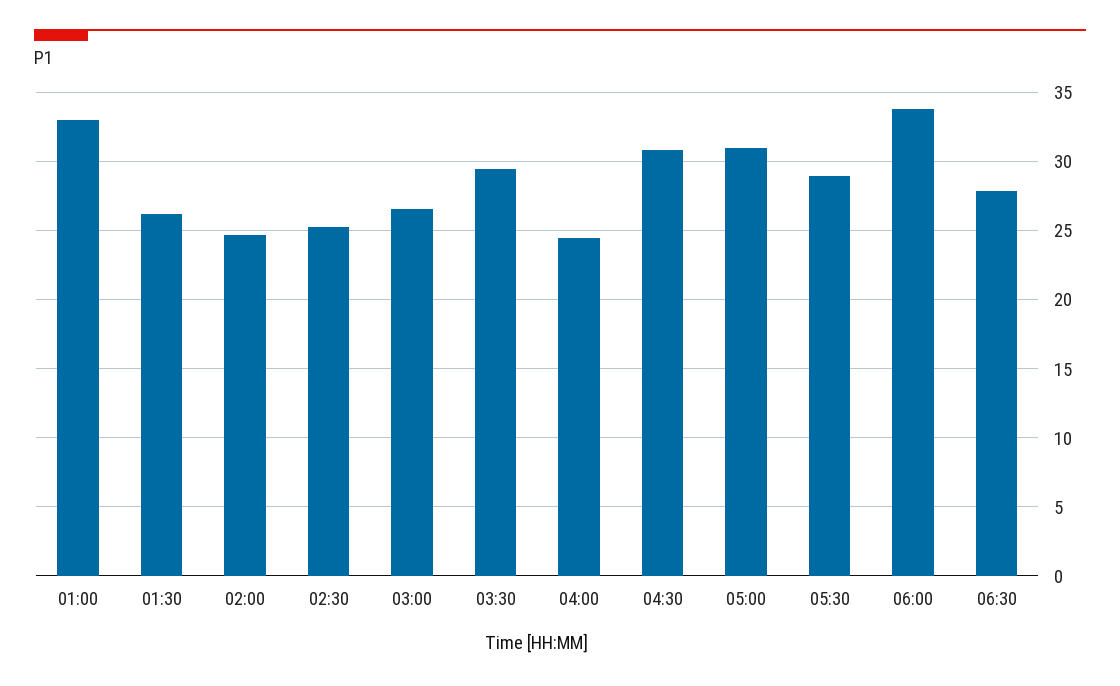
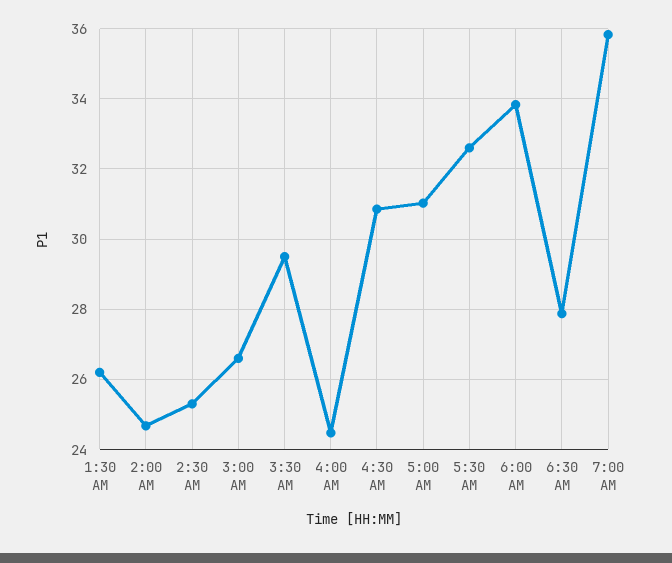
01:00: 33 -> none
05:30: 29 -> 32.6
7:00 AM: none -> 35.8

